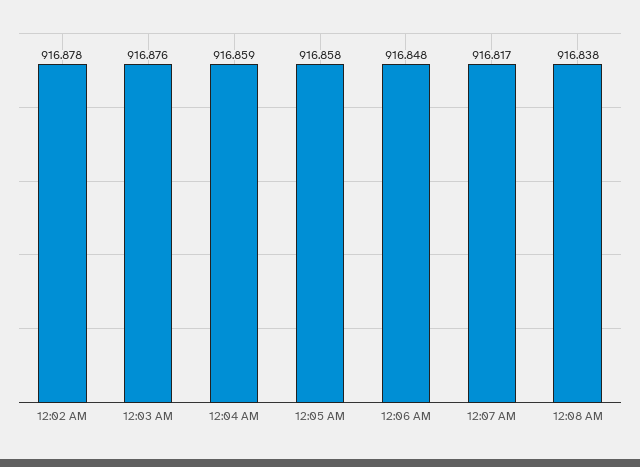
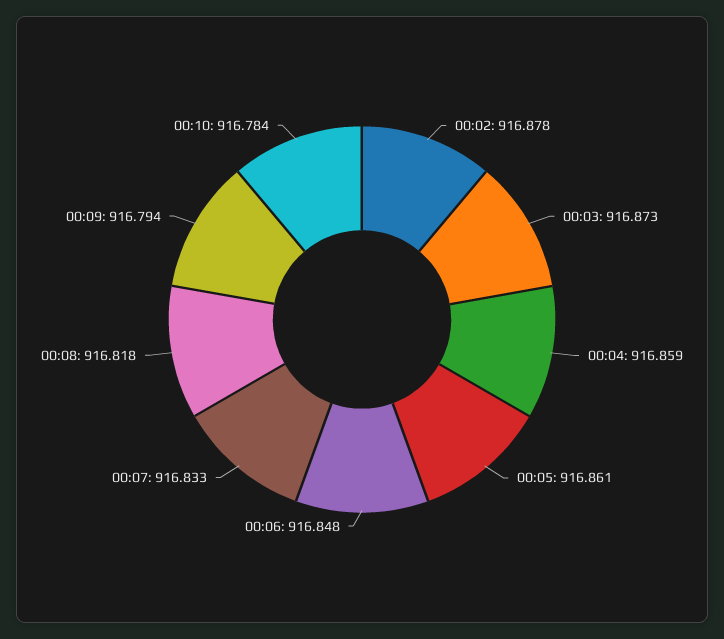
12:03 AM: 916.876 -> 916.873
12:05 AM: 916.858 -> 916.861
12:07 AM: 916.817 -> 916.833
12:08 AM: 916.838 -> 916.818
00:09: none -> 916.794
00:10: none -> 916.784

